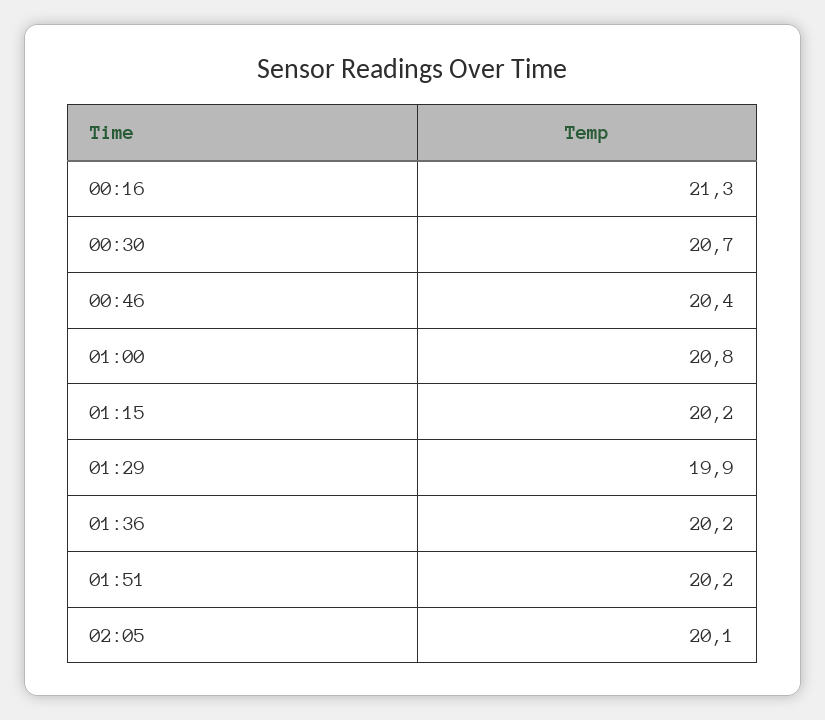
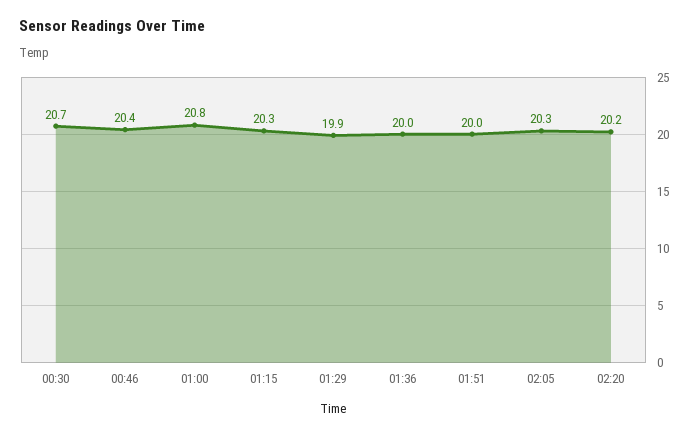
00:16: 21.3 -> none
01:15: 20.2 -> 20.3
01:36: 20.2 -> 20
01:51: 20.2 -> 20
02:05: 20.1 -> 20.3
02:20: none -> 20.2

